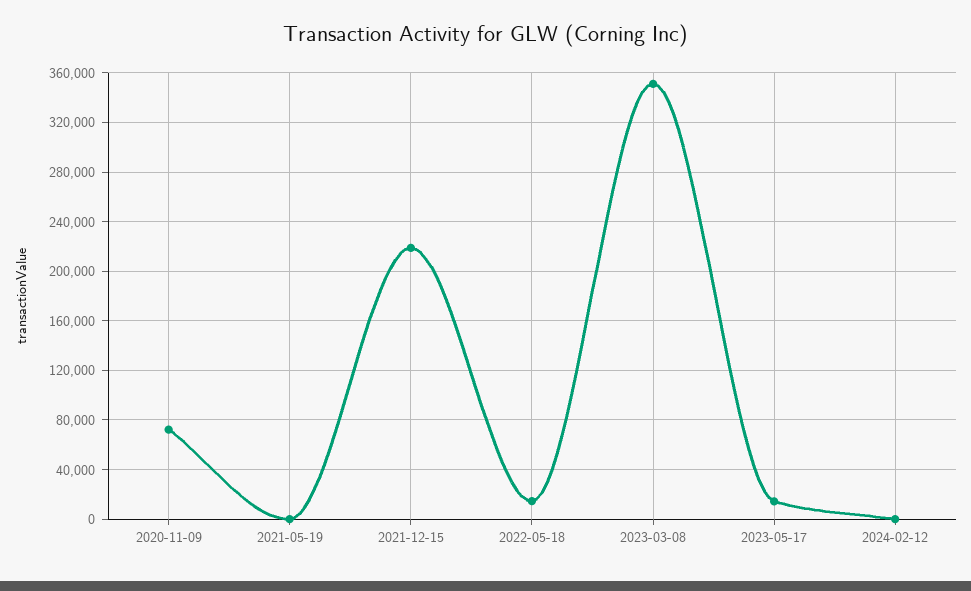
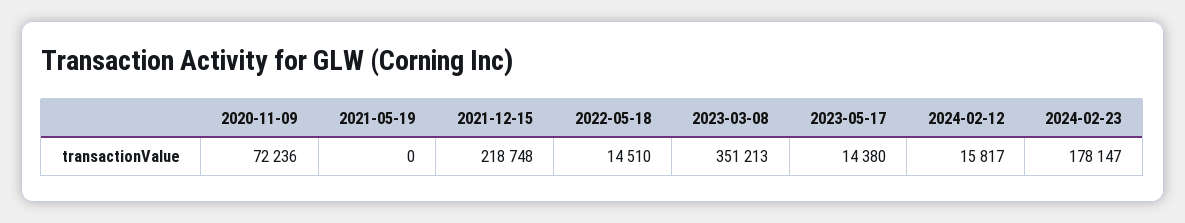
2024-02-12: 0 -> 15817
2024-02-23: none -> 178147

